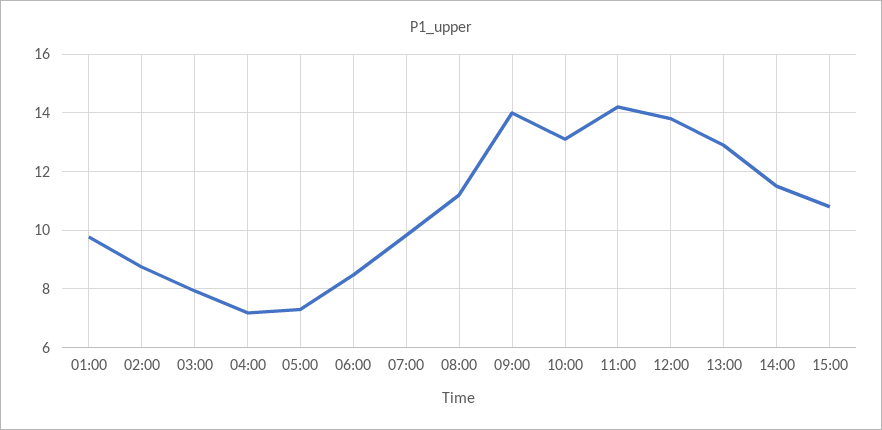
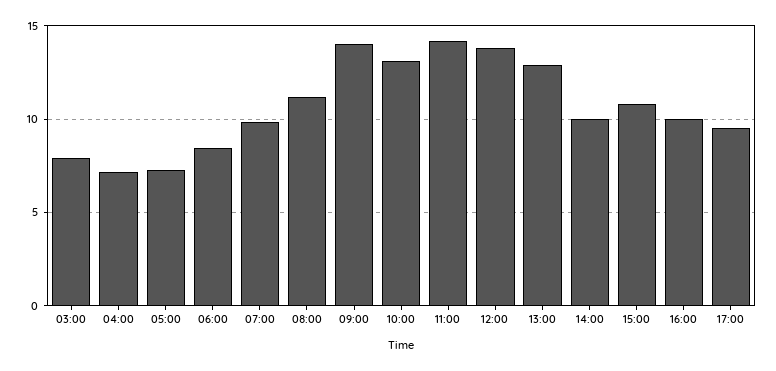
01:00: 9.75 -> none
02:00: 8.75 -> none
14:00: 11.5 -> 10
16:00: none -> 10
17:00: none -> 9.5

